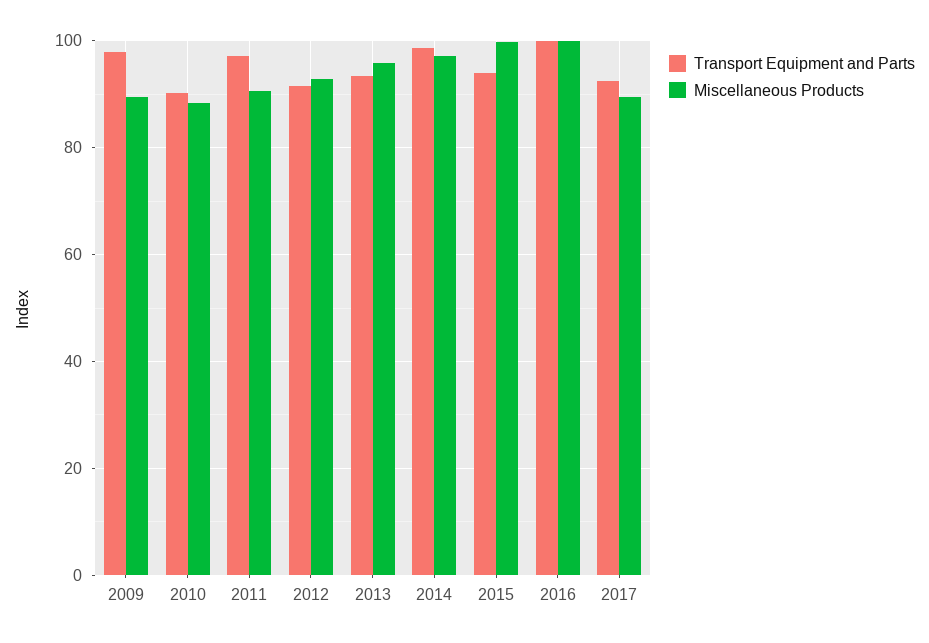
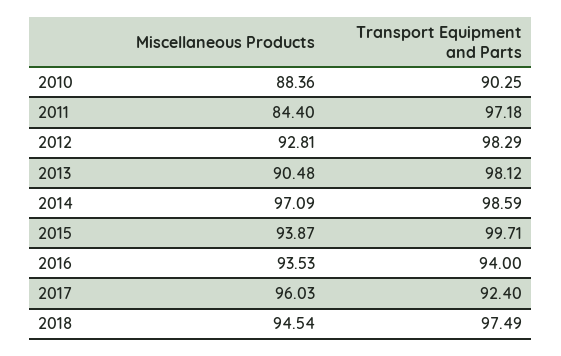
Transport Equipment and Parts, 2009: 98 -> none
Miscellaneous Products, 2009: 90 -> none
Miscellaneous Products, 2011: 90 -> 84.4
Transport Equipment and Parts, 2012: 92 -> 98.29
Transport Equipment and Parts, 2013: 94 -> 98.12
Miscellaneous Products, 2013: 96 -> 90.48
Transport Equipment and Parts, 2015: 94 -> 99.71
Miscellaneous Products, 2015: 100 -> 93.87
Transport Equipment and Parts, 2016: 100 -> 94
Miscellaneous Products, 2016: 100 -> 93.53
Miscellaneous Products, 2017: 90 -> 96.03
Miscellaneous Products, 2018: none -> 94.54
Transport Equipment and Parts, 2018: none -> 97.49

